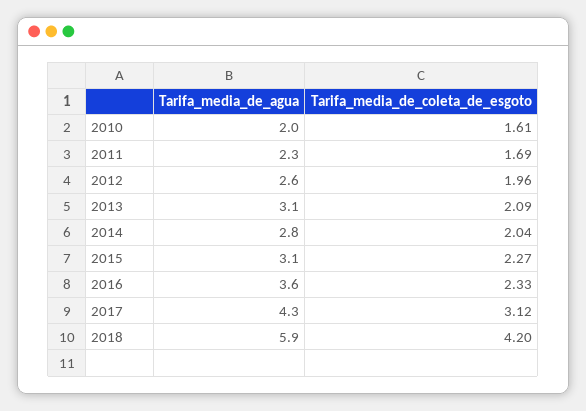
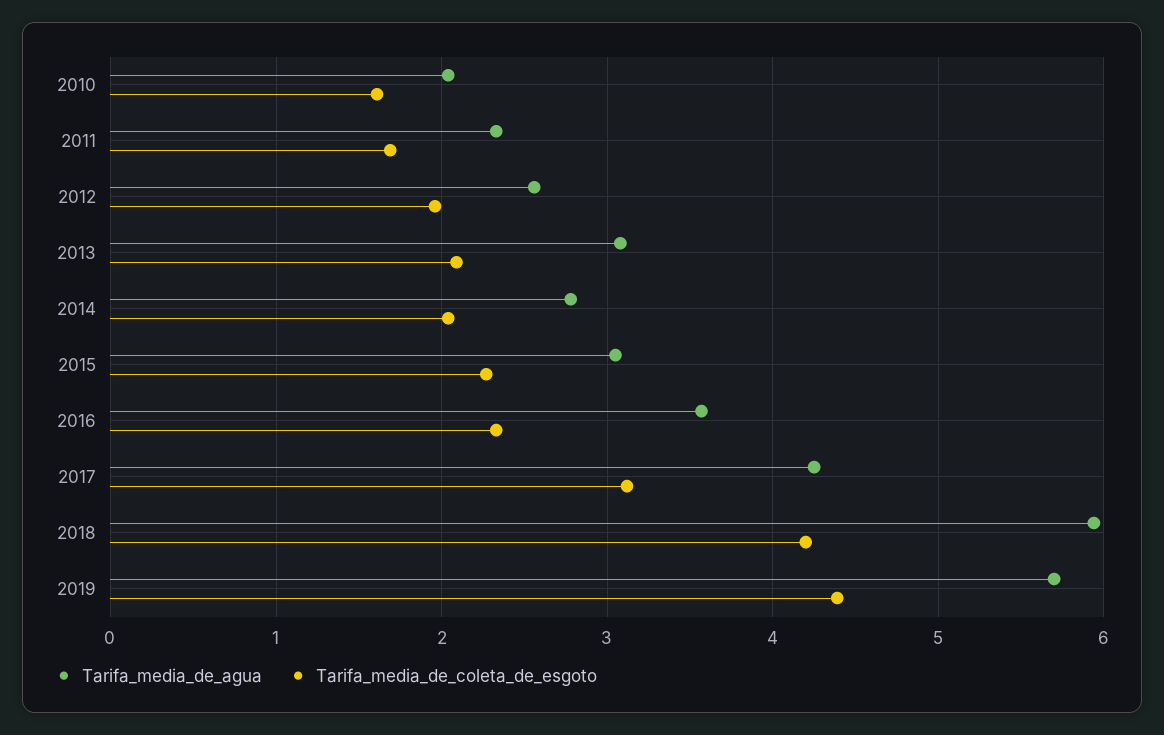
Tarifa_media_de_agua, 2019: none -> 5.7
Tarifa_media_de_coleta_de_esgoto, 2019: none -> 4.4

